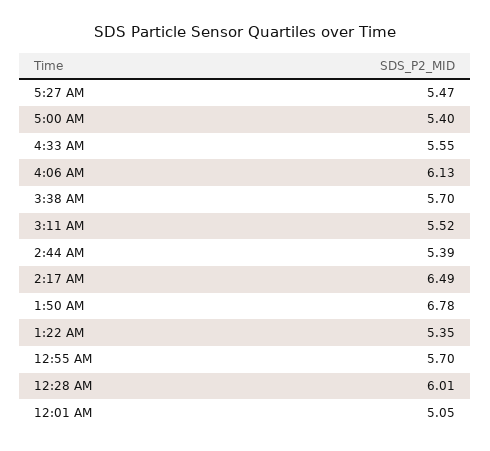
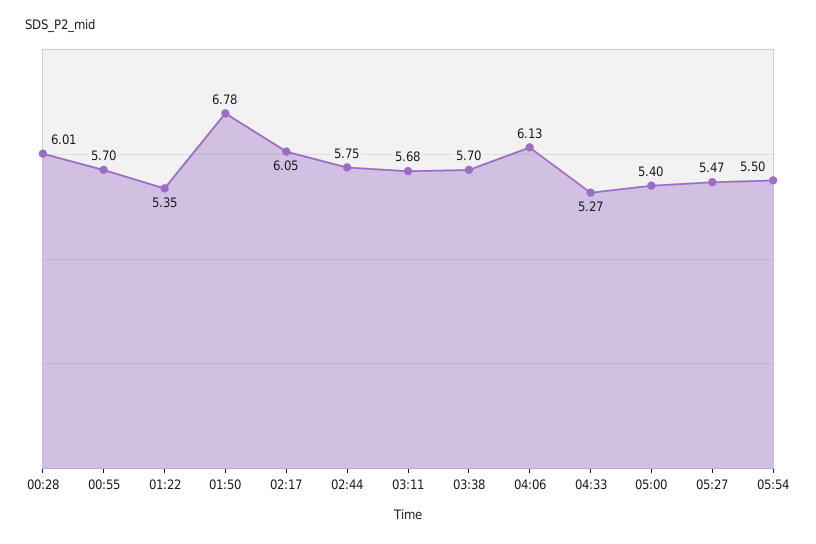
4:33 AM: 5.55 -> 5.27
3:11 AM: 5.52 -> 5.68
2:44 AM: 5.39 -> 5.75
2:17 AM: 6.49 -> 6.05
12:01 AM: 5.05 -> none
05:54: none -> 5.5

